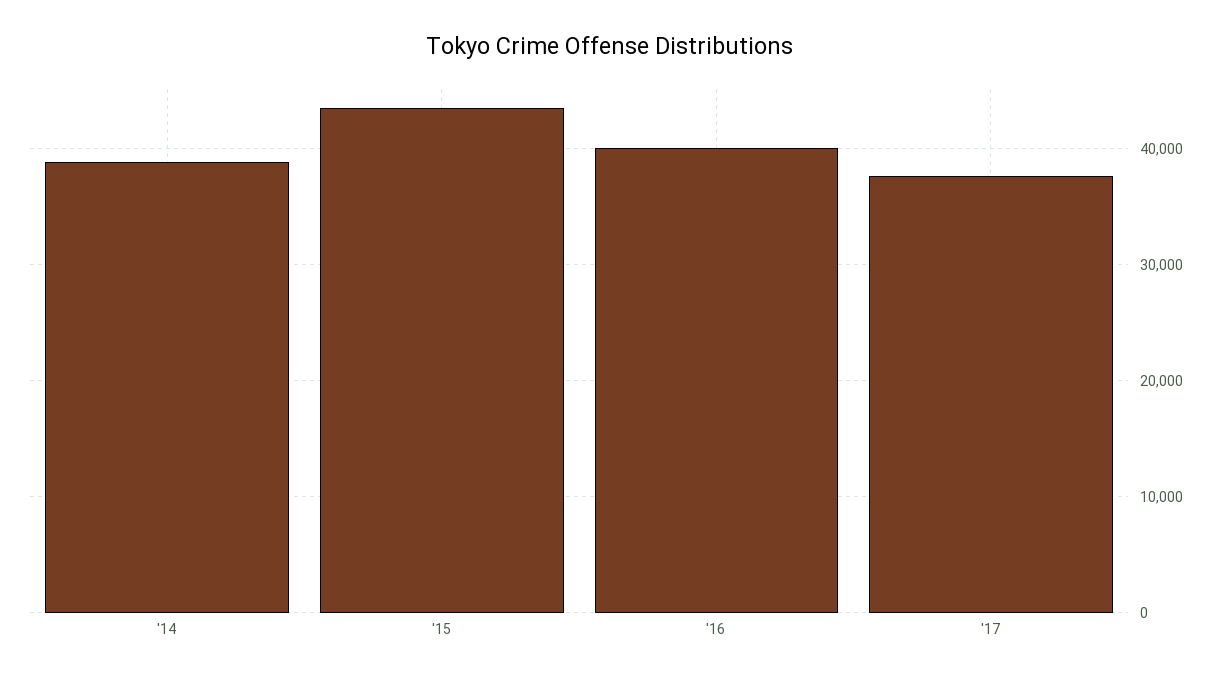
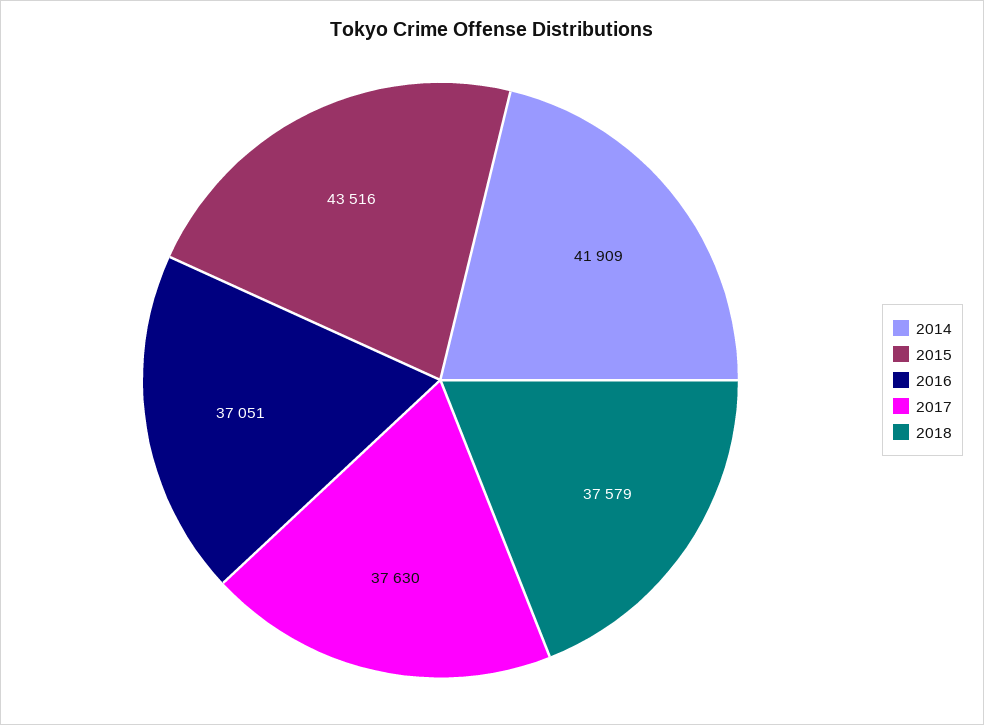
'14: 39000 -> 41909
'16: 40000 -> 37051
2018: none -> 37579

